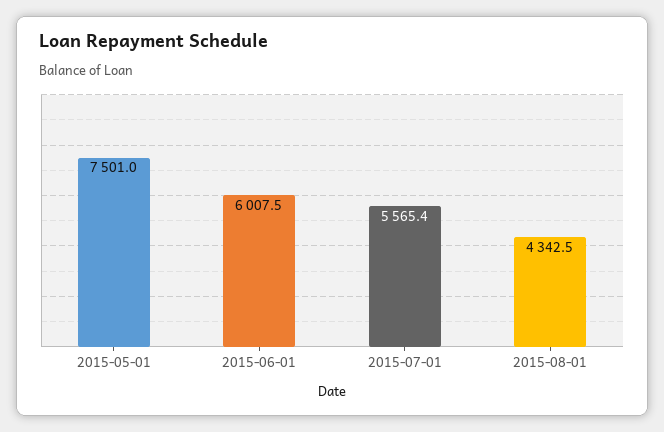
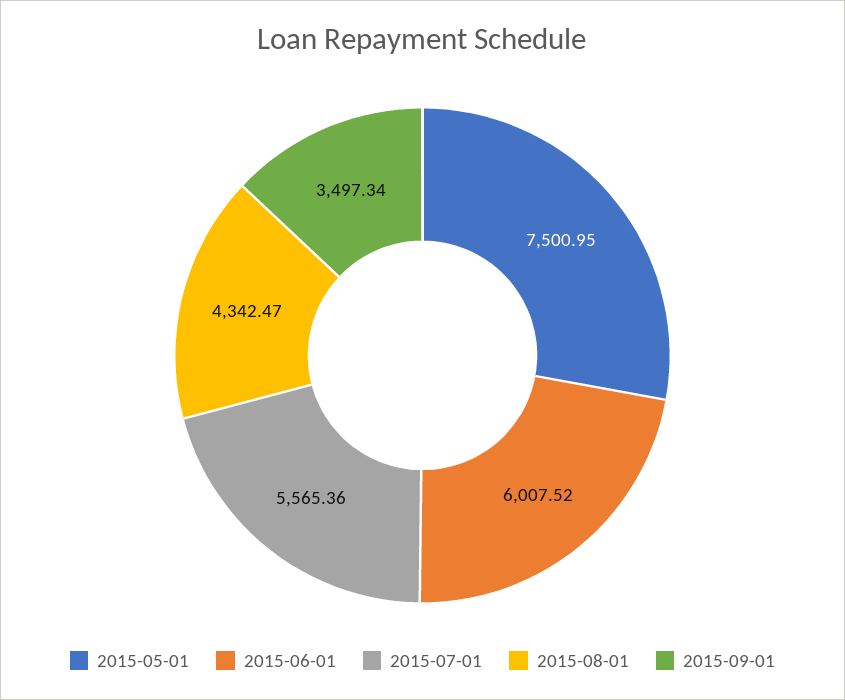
2015-09-01: none -> 3497.34

